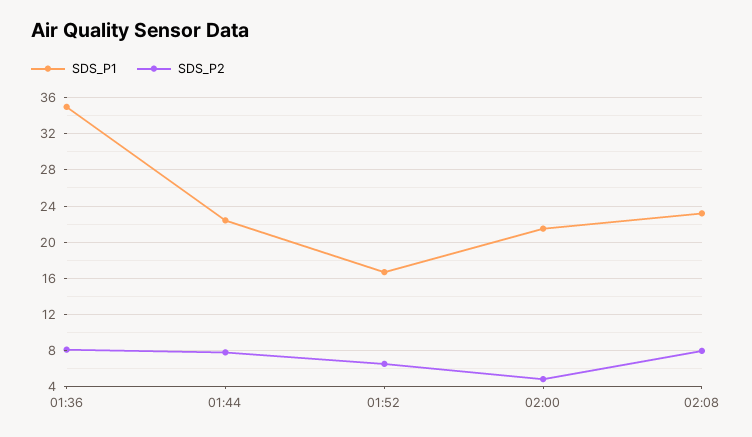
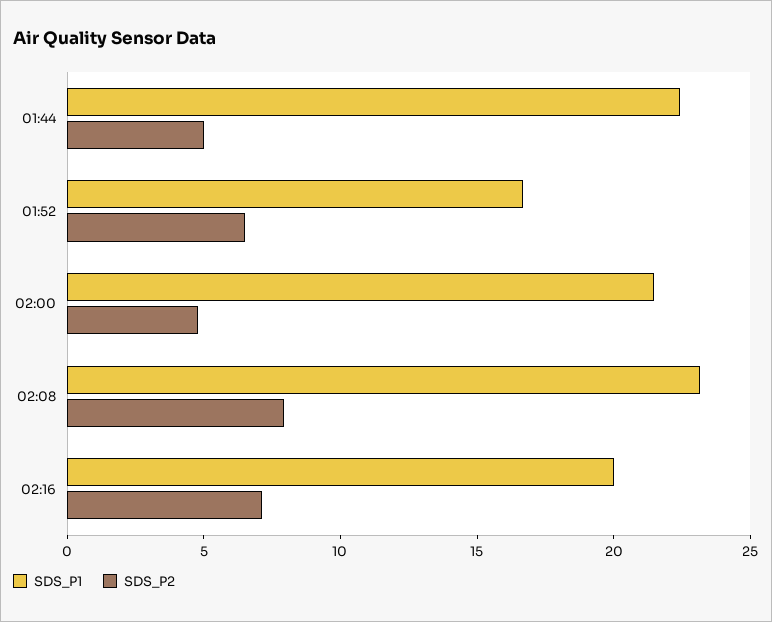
SDS_P1, 01:36: 35 -> none
SDS_P2, 01:36: 8 -> none
SDS_P2, 01:44: 8 -> 5
SDS_P1, 02:16: none -> 20
SDS_P2, 02:16: none -> 7

